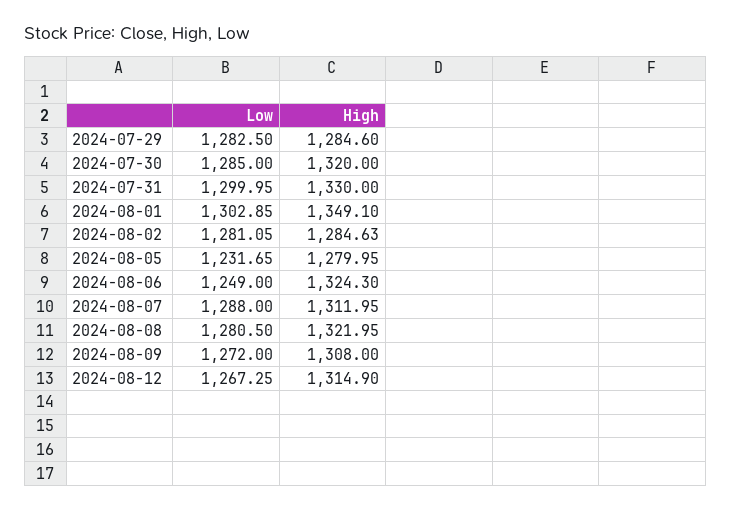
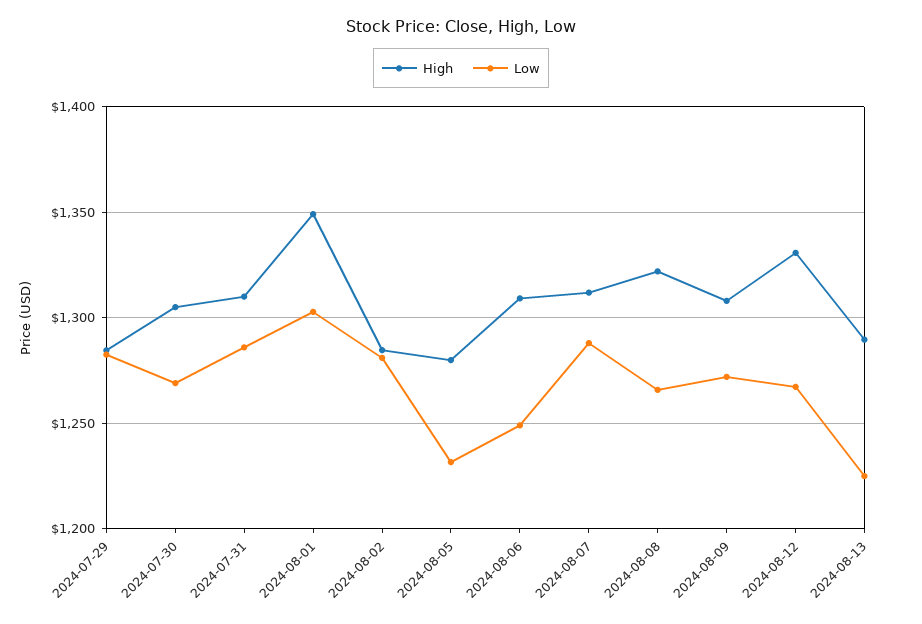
Low, 2024-07-30: 1285 -> 1270
High, 2024-07-30: 1320 -> 1305
Low, 2024-07-31: 1299.95 -> 1285
High, 2024-07-31: 1330 -> 1310
High, 2024-08-06: 1324.3 -> 1310
Low, 2024-08-08: 1280.5 -> 1265
High, 2024-08-12: 1314.9 -> 1330
High, 2024-08-13: none -> 1290
Low, 2024-08-13: none -> 1225

